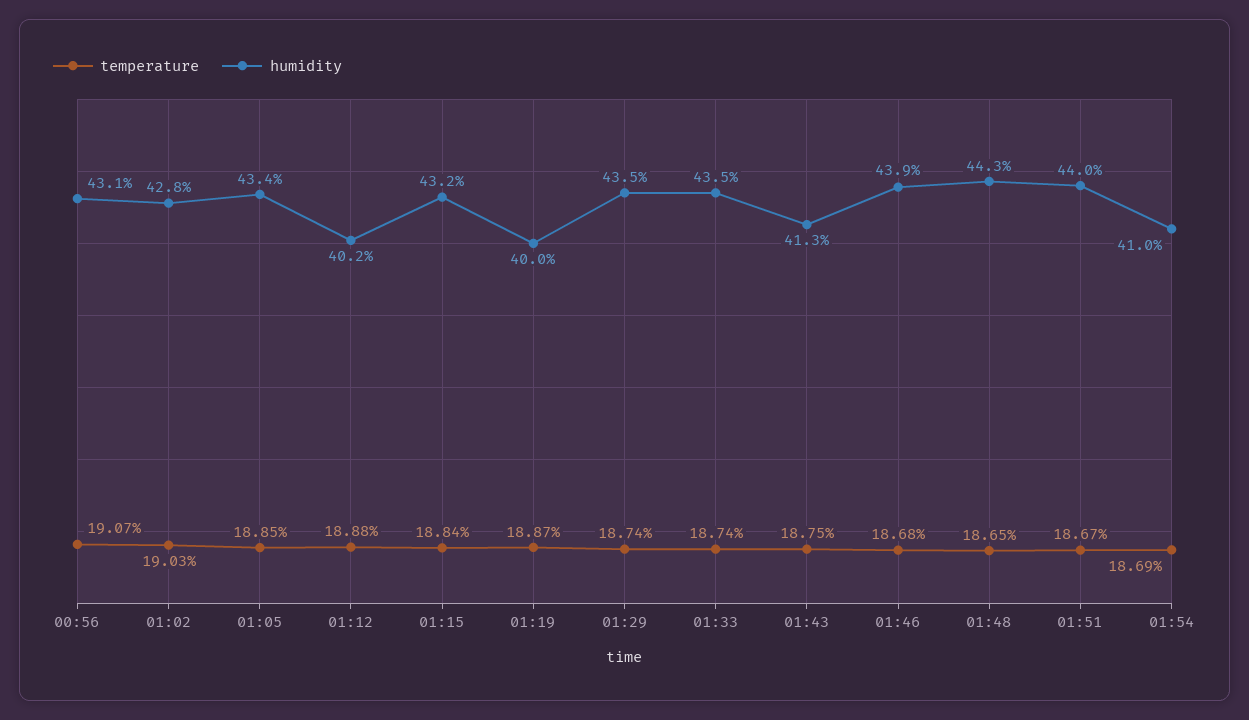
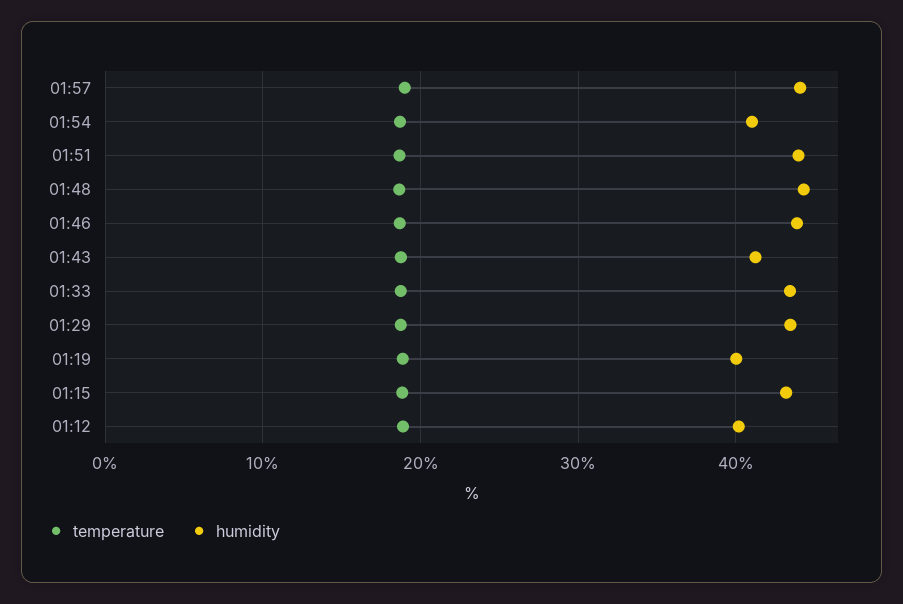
temperature, 00:56: 19.07 -> none
humidity, 00:56: 43.1 -> none
temperature, 01:02: 19.03 -> none
humidity, 01:02: 42.8 -> none
temperature, 01:05: 18.85 -> none
humidity, 01:05: 43.4 -> none
temperature, 01:57: none -> 19
humidity, 01:57: none -> 44

